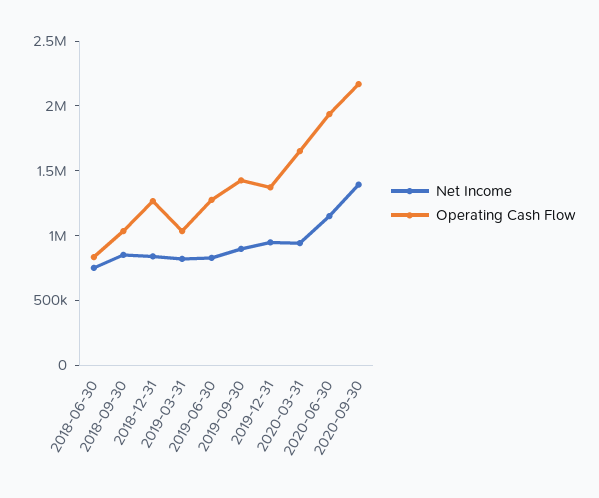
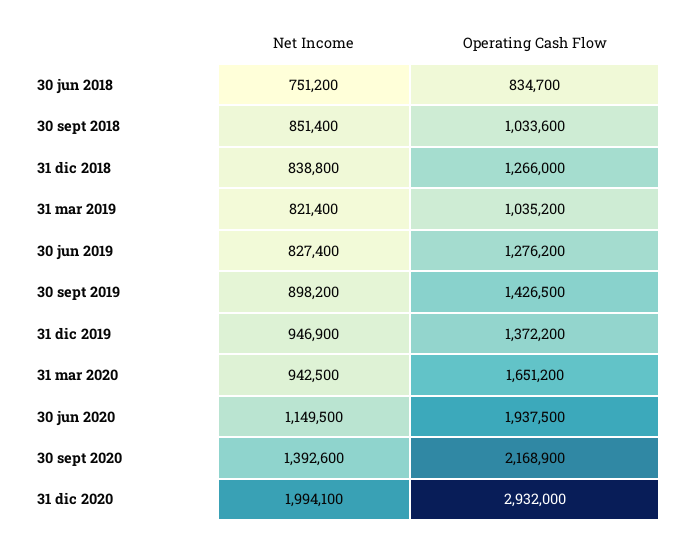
Net Income, 31 dic 2020: none -> 1994100
Operating Cash Flow, 31 dic 2020: none -> 2932000

